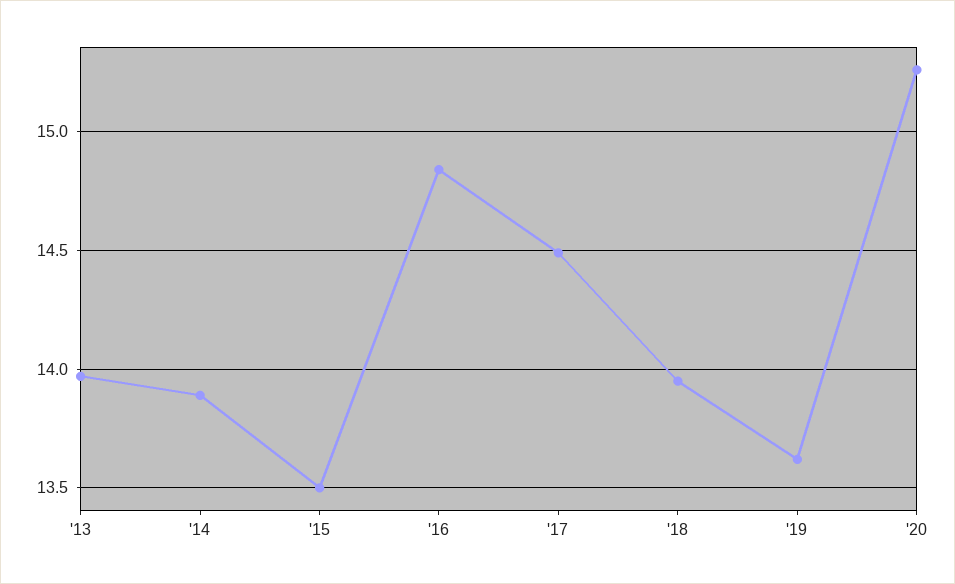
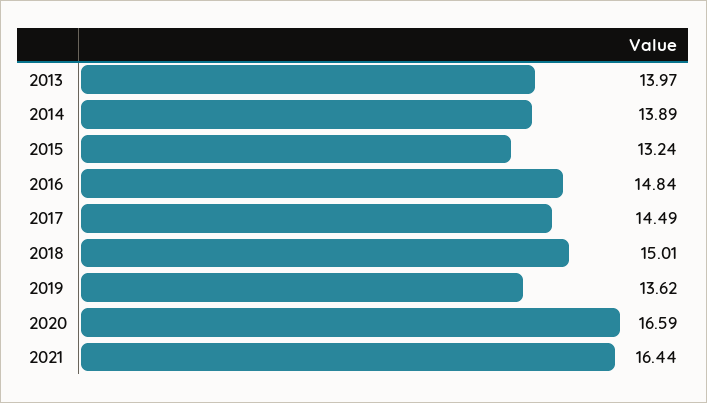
'15: 13.5 -> 13.24
'18: 13.95 -> 15.01
'20: 15.25 -> 16.59
2021: none -> 16.44

